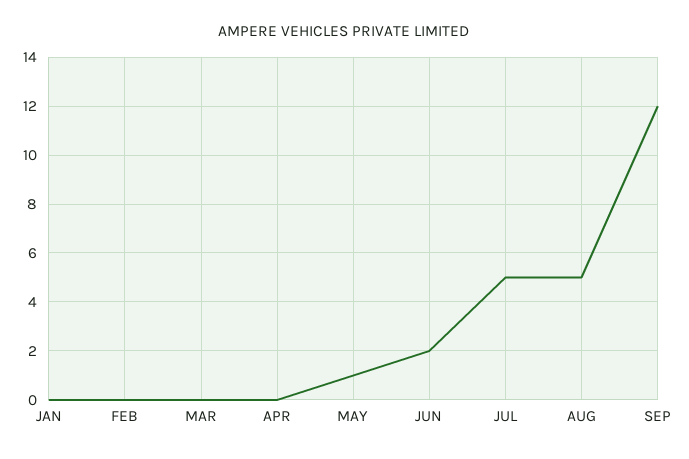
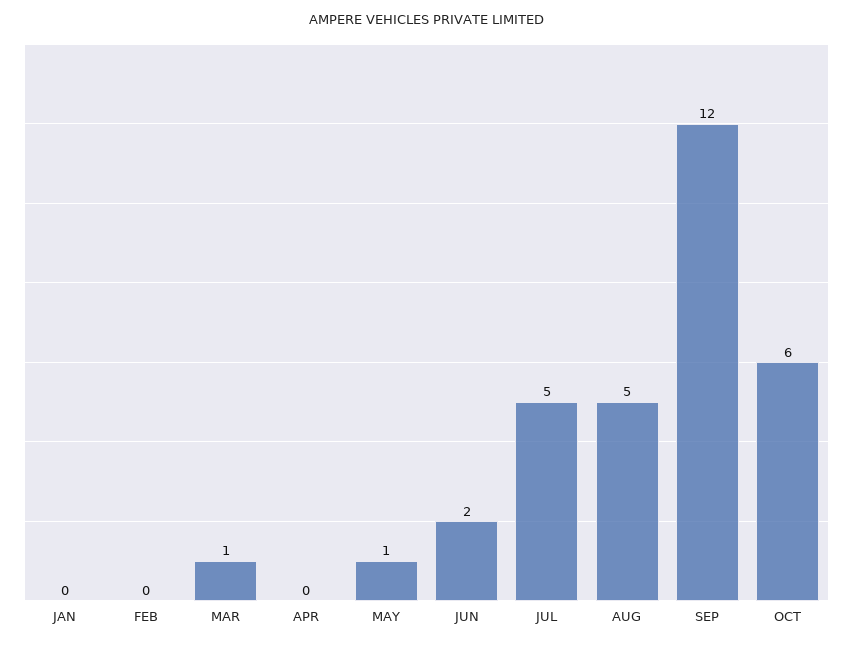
MAR: 0 -> 1
OCT: none -> 6

